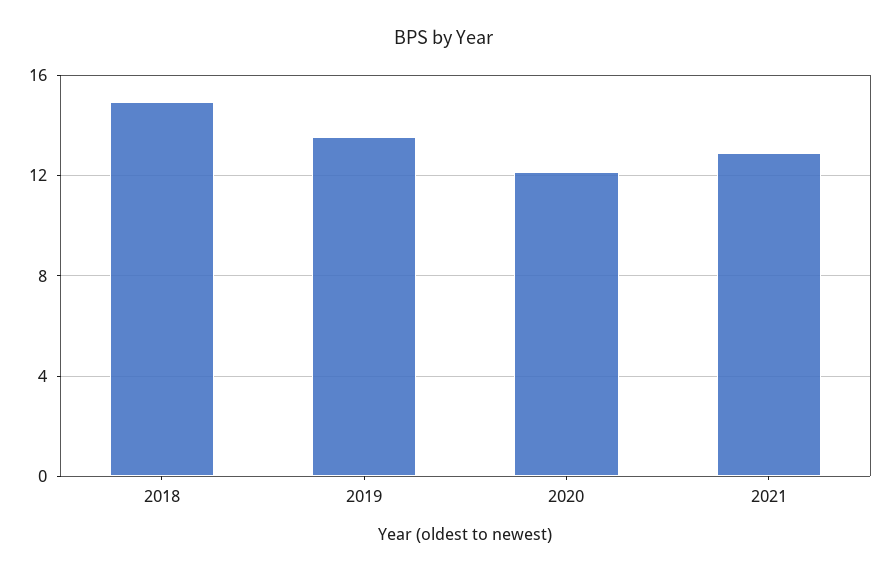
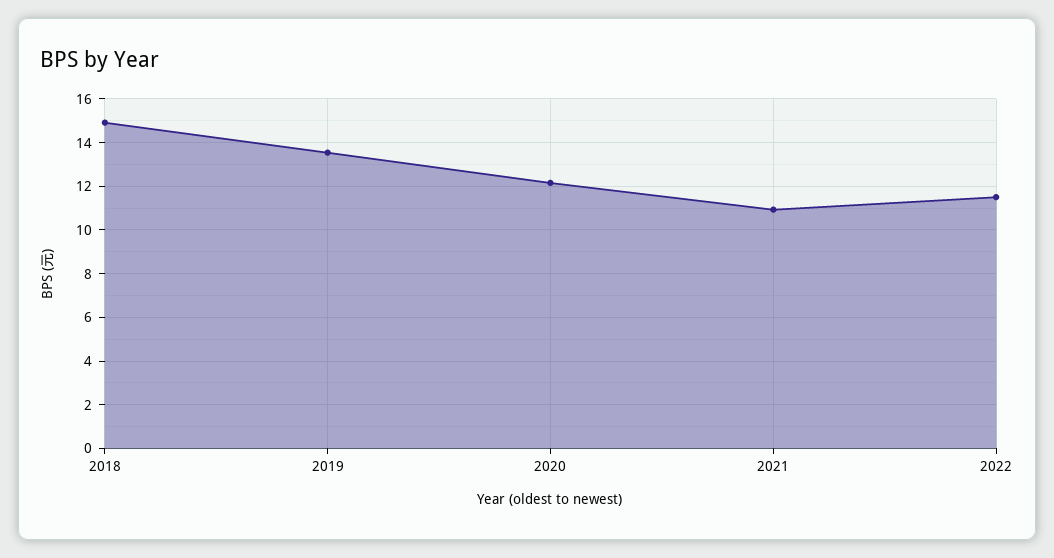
2021: 13 -> 11
2022: none -> 11.5

